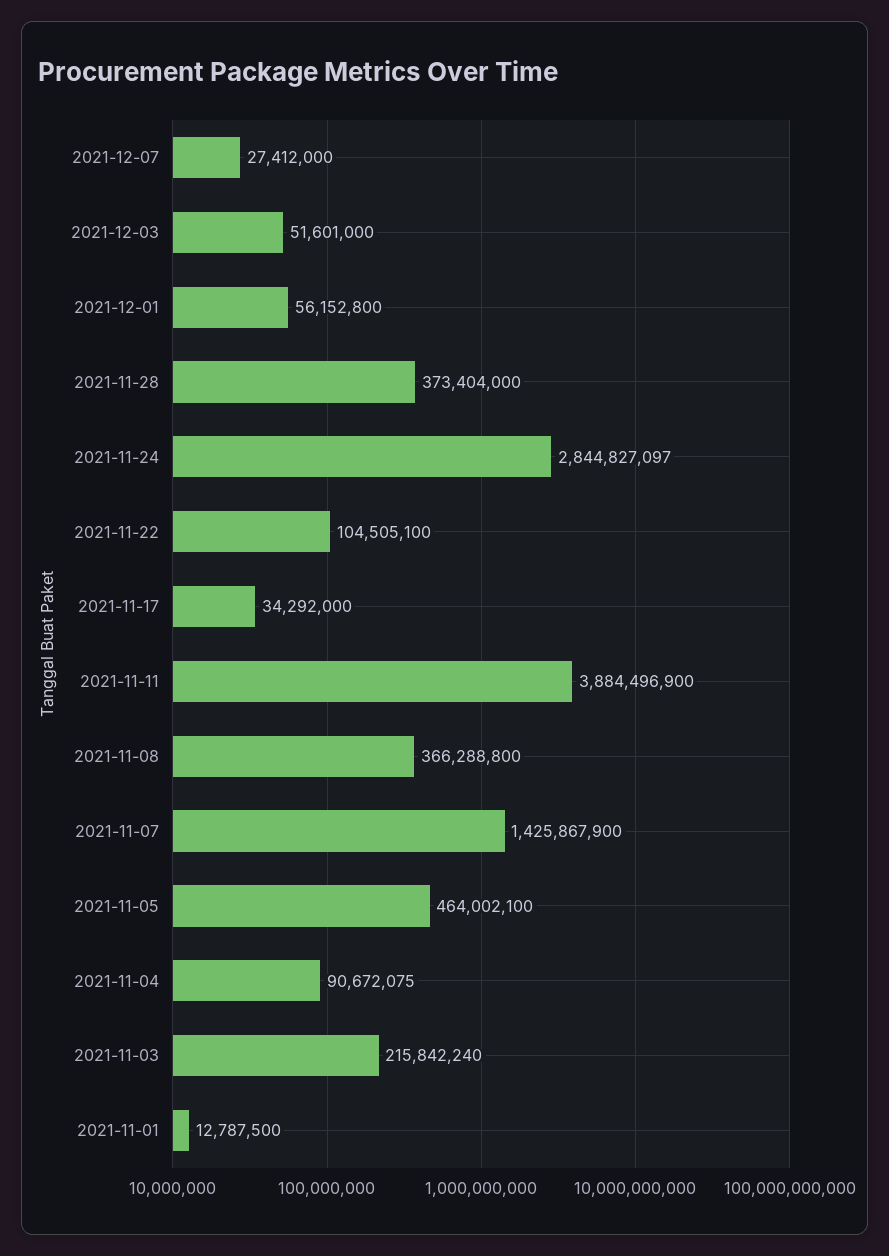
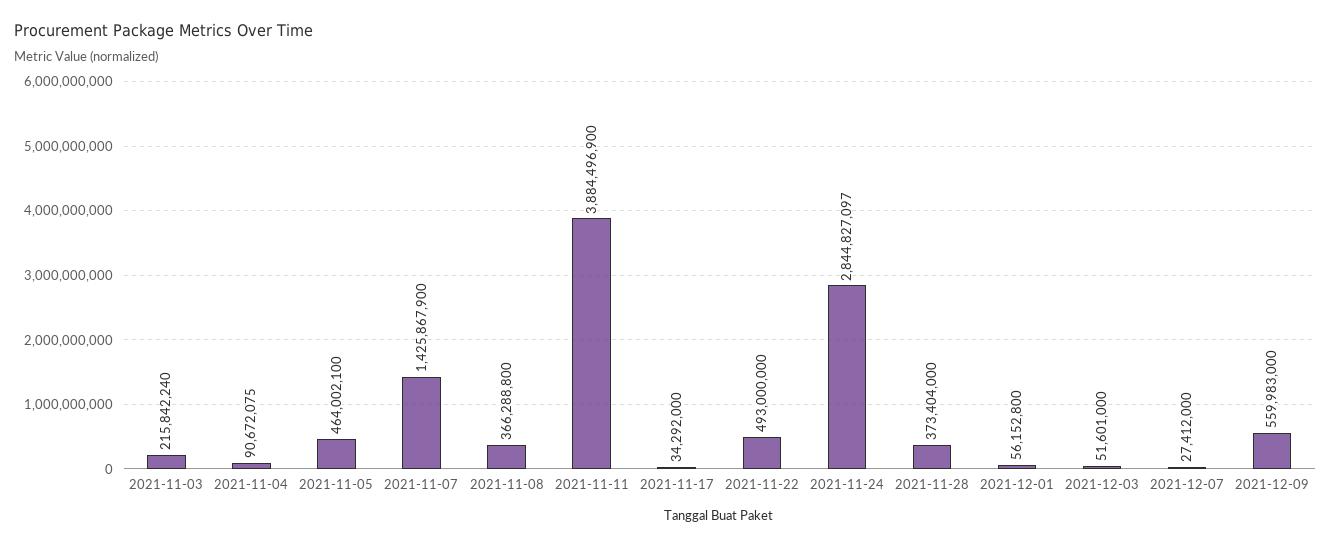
2021-11-22: 104505100 -> 493000000
2021-11-01: 12787500 -> none
2021-12-09: none -> 559983000

